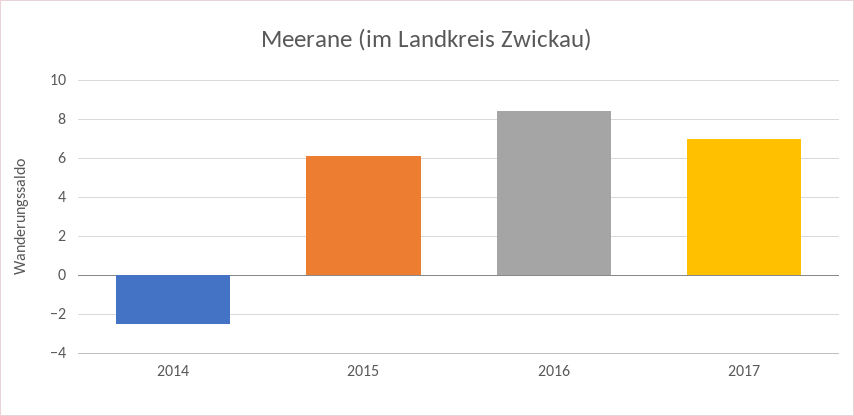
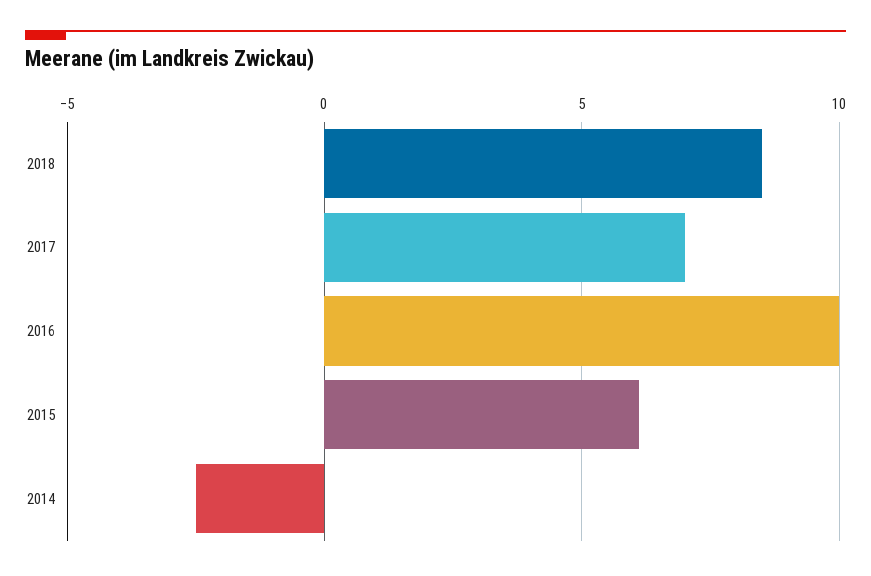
2016: 8.5 -> 10
2018: none -> 8.5

